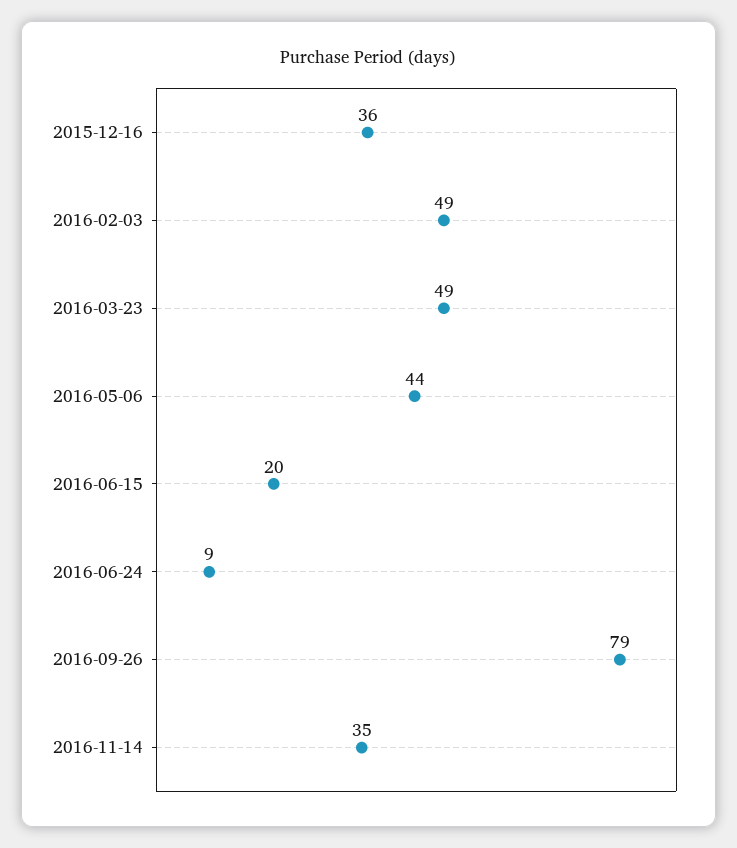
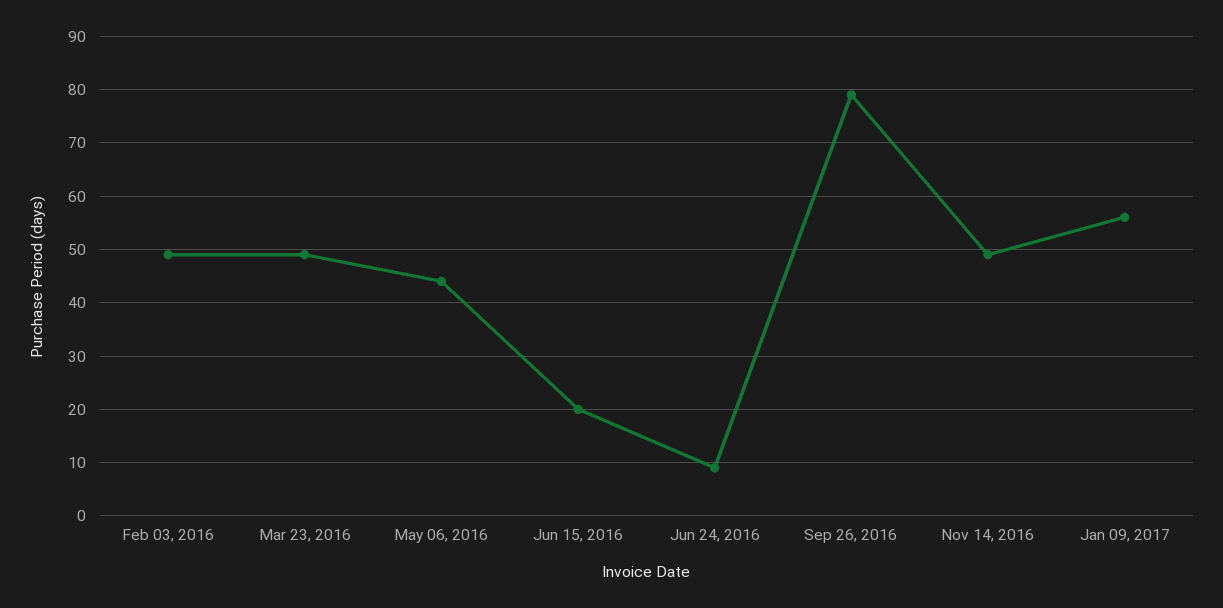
2015-12-16: 36 -> none
2016-11-14: 35 -> 50
Jan 09, 2017: none -> 55

